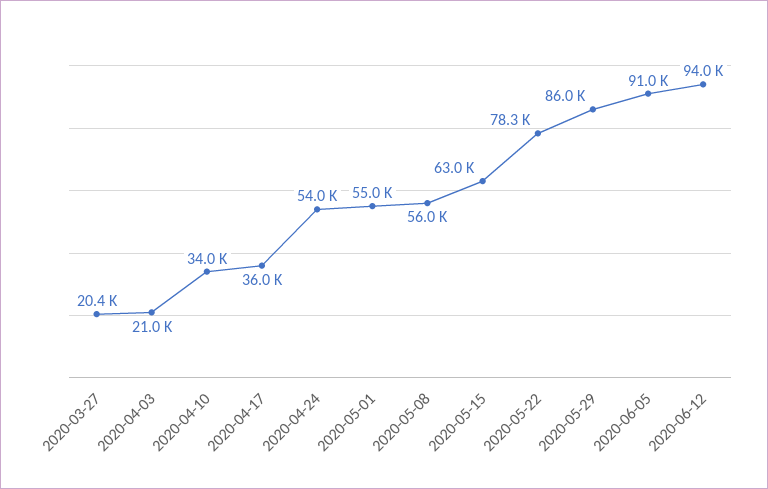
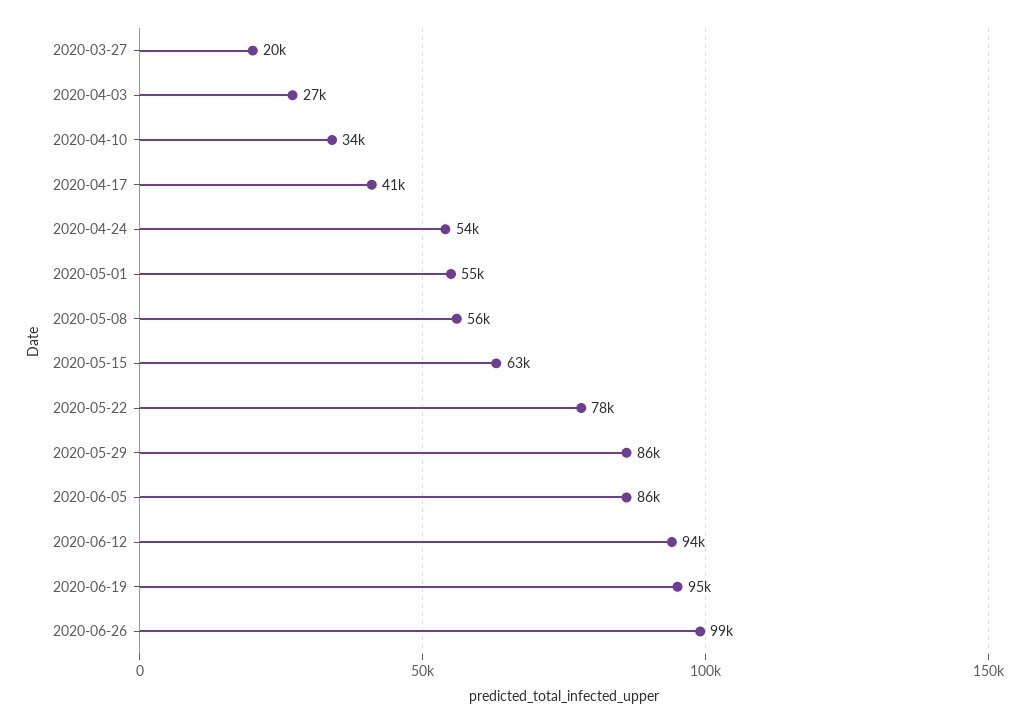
2020-04-03: 21000 -> 27000
2020-04-17: 36000 -> 41000
2020-06-05: 91000 -> 86000
2020-06-19: none -> 95000
2020-06-26: none -> 99000

